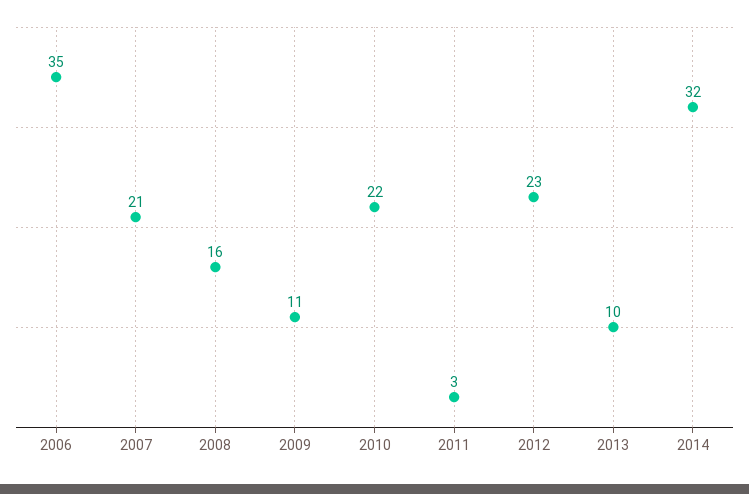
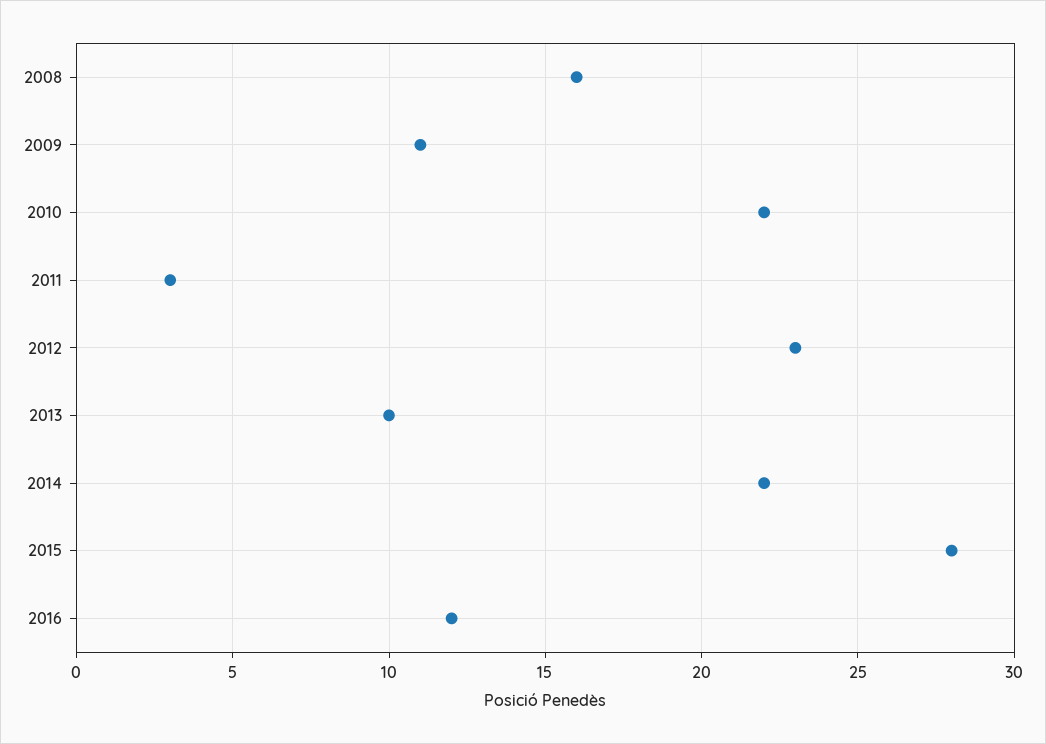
2006: 35 -> none
2007: 21 -> none
2014: 32 -> 22
2015: none -> 28
2016: none -> 12

